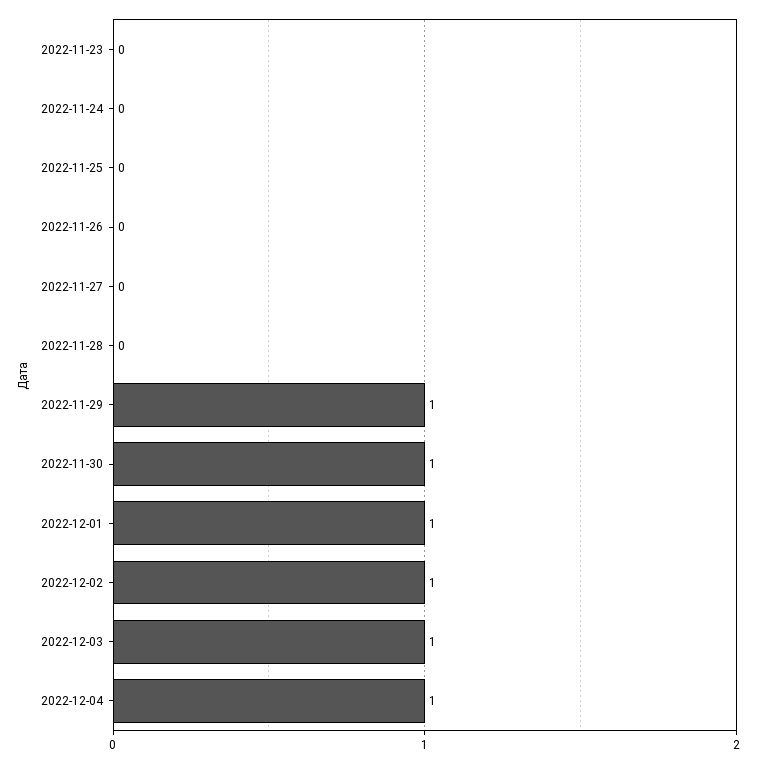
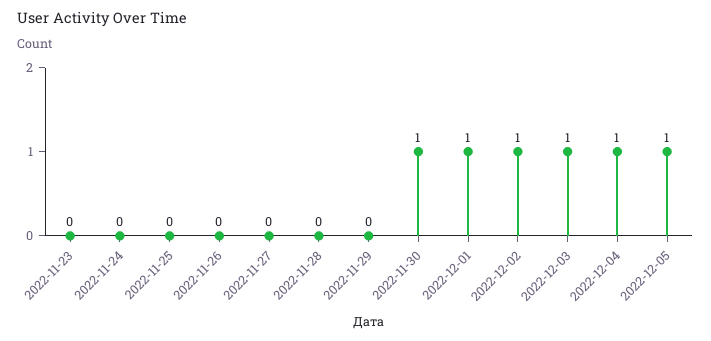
2022-11-29: 1 -> 0
2022-12-05: none -> 1

